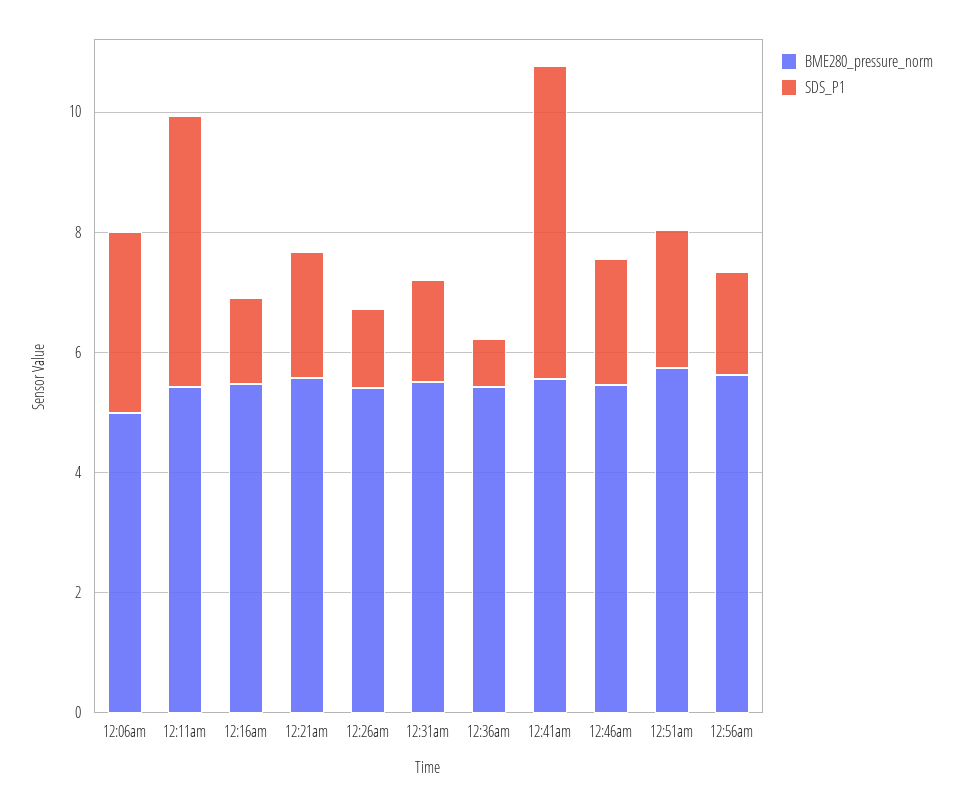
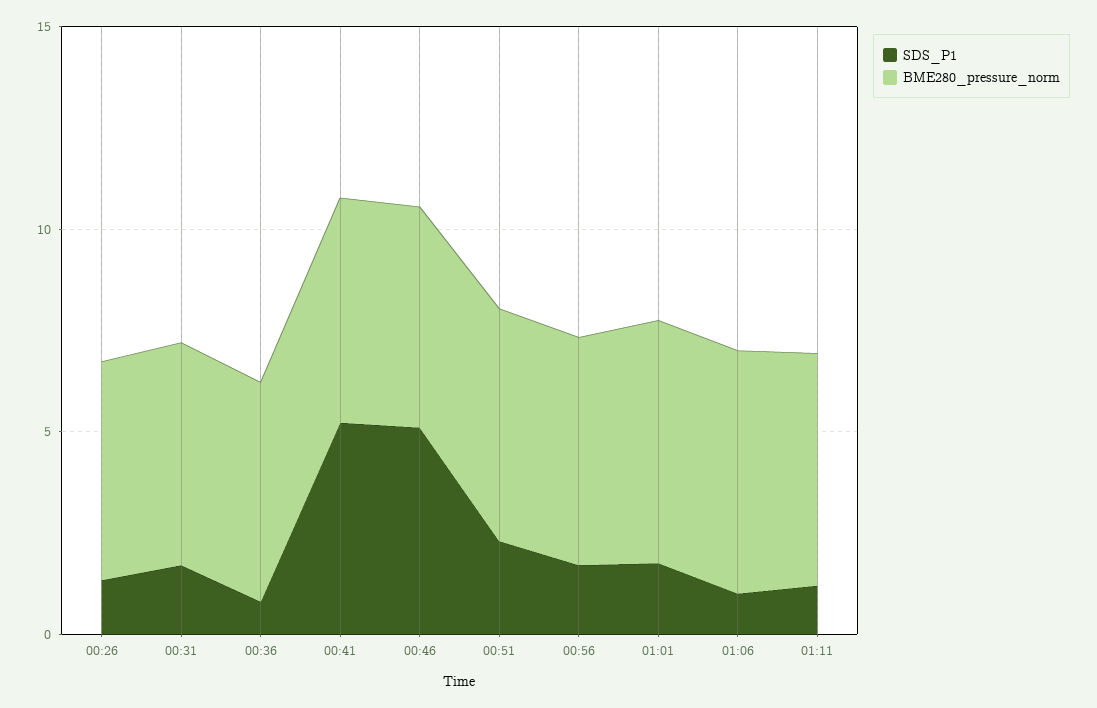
BME280_pressure_norm, 12:06am: 5 -> none
SDS_P1, 12:06am: 3 -> none
BME280_pressure_norm, 12:11am: 5.5 -> none
SDS_P1, 12:11am: 4.5 -> none
BME280_pressure_norm, 12:16am: 5.5 -> none
SDS_P1, 12:16am: 1.5 -> none
BME280_pressure_norm, 12:21am: 5.5 -> none
SDS_P1, 12:21am: 2 -> none
SDS_P1, 12:46am: 2 -> 5
SDS_P1, 01:01: none -> 2
BME280_pressure_norm, 01:01: none -> 6
SDS_P1, 01:06: none -> 1
BME280_pressure_norm, 01:06: none -> 6
SDS_P1, 01:11: none -> 1
BME280_pressure_norm, 01:11: none -> 6

